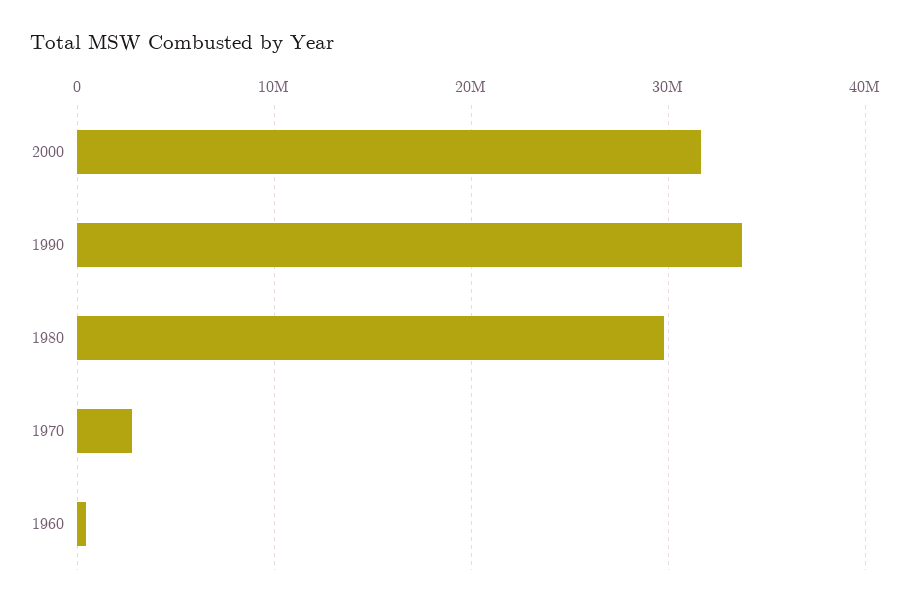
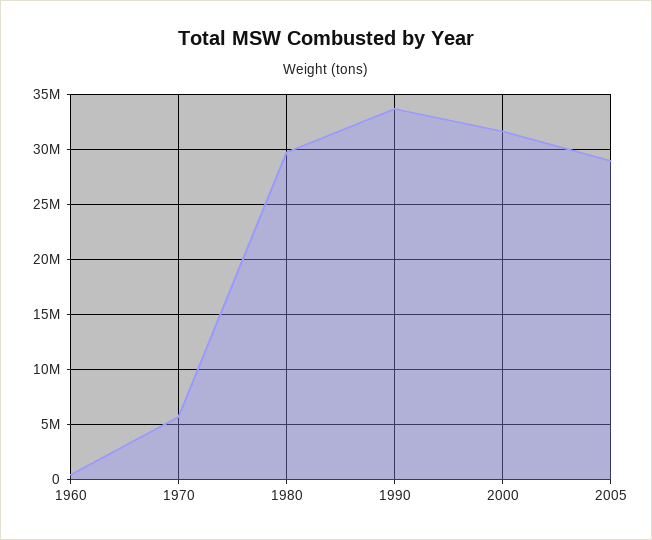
1970: 3000000 -> 6000000
2005: none -> 29000000

